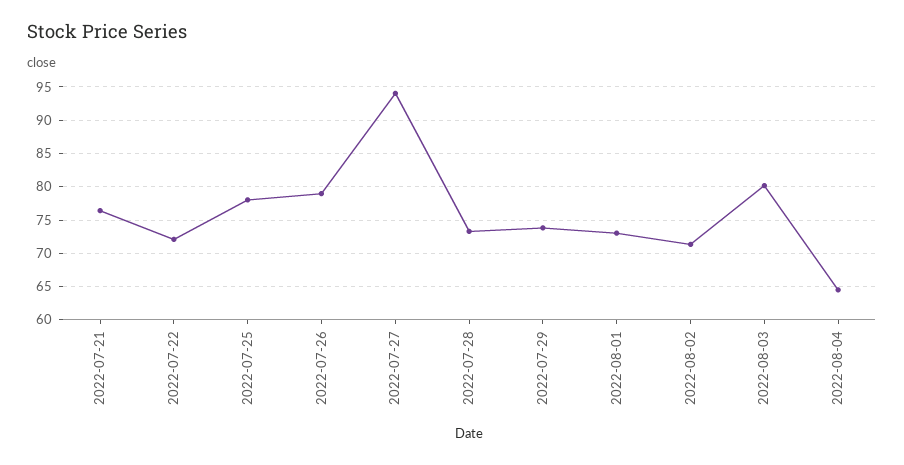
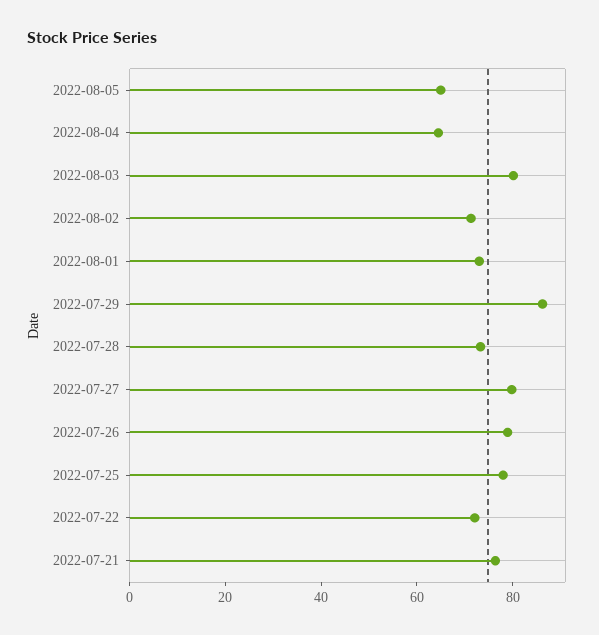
2022-07-27: 94 -> 80
2022-07-29: 74 -> 85
2022-08-05: none -> 65

